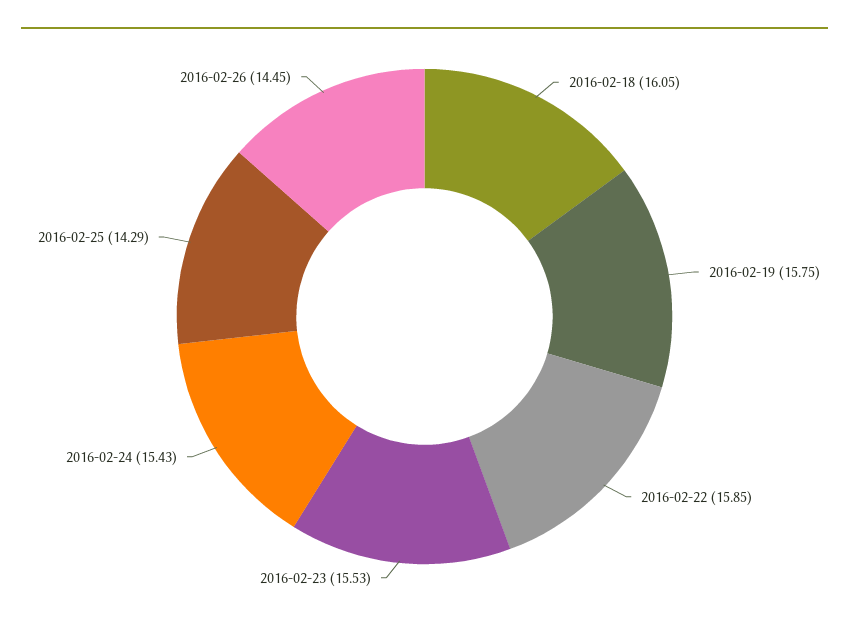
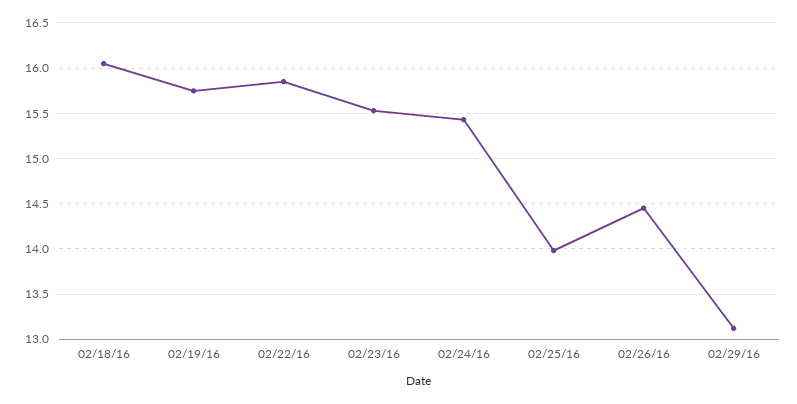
2016-02-25: 14.29 -> 14
02/29/16: none -> 13.1

